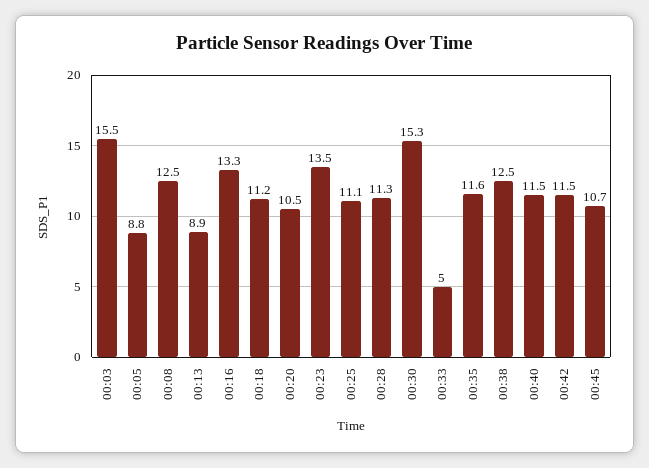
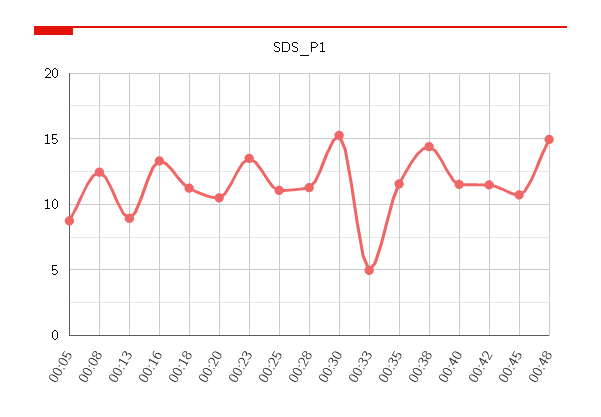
00:03: 15.5 -> none
00:38: 12.5 -> 14.5
00:48: none -> 15

